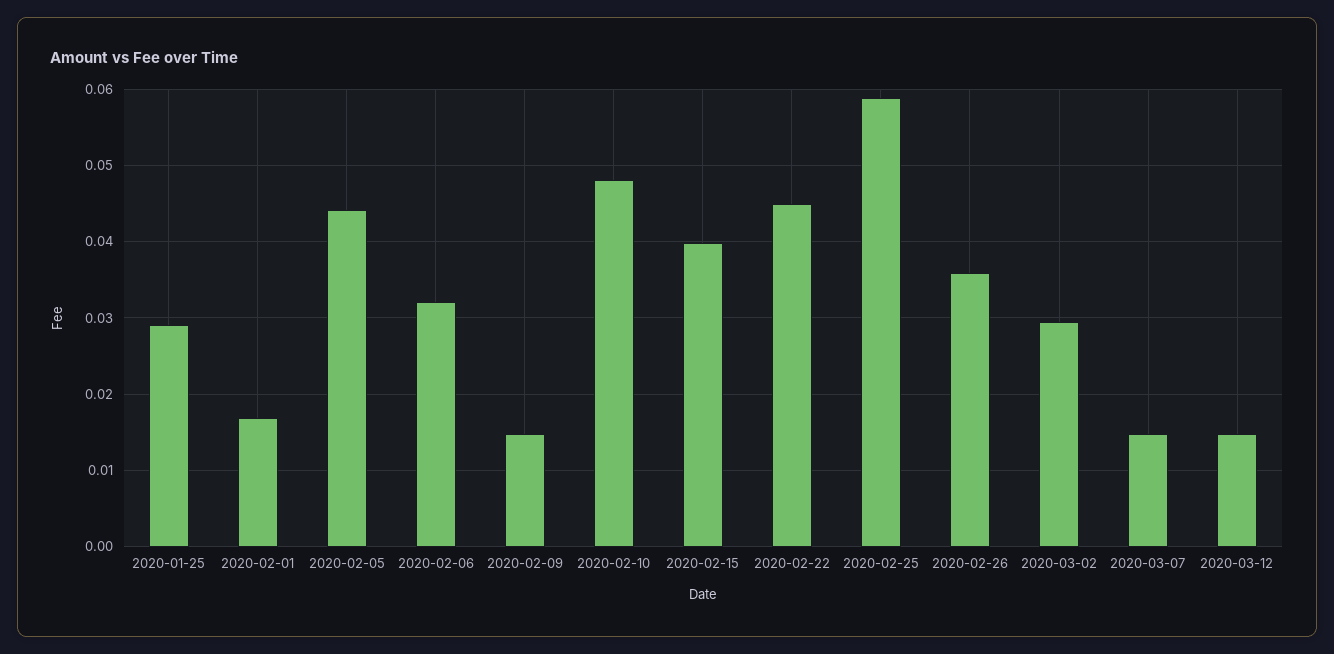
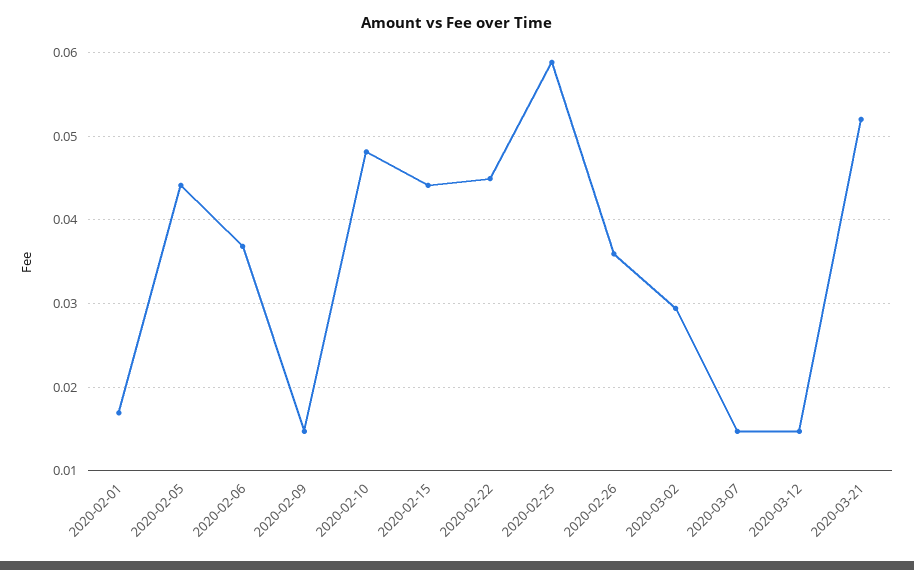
2020-01-25: 0.029 -> none
2020-02-06: 0.032 -> 0.037
2020-02-15: 0.04 -> 0.044
2020-03-21: none -> 0.052

